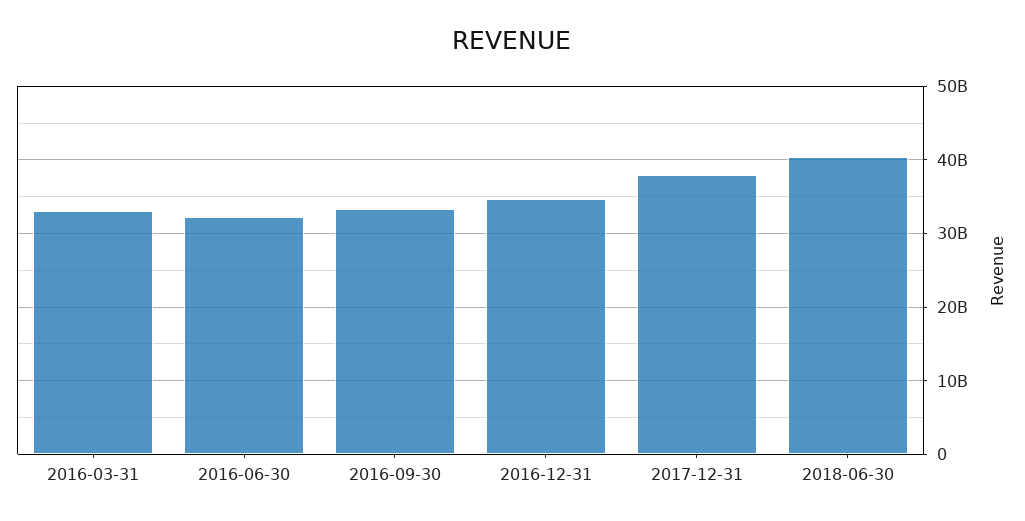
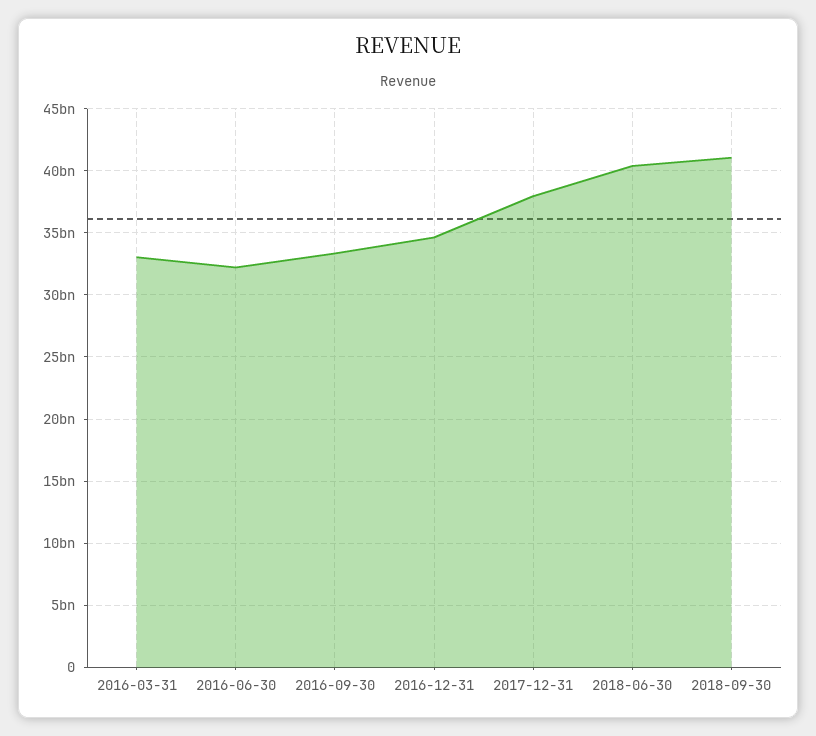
2018-09-30: none -> 41000000000

